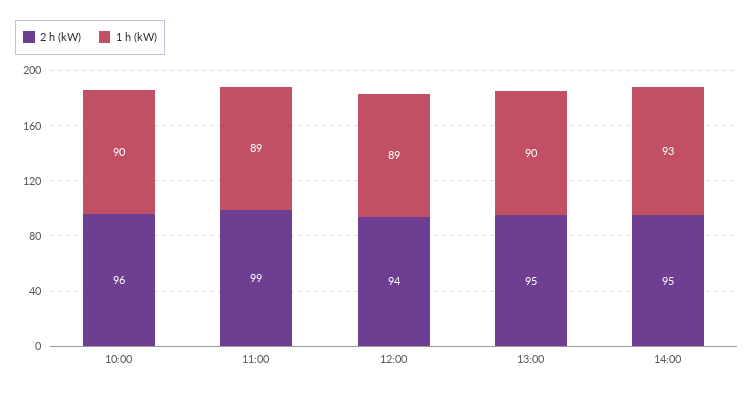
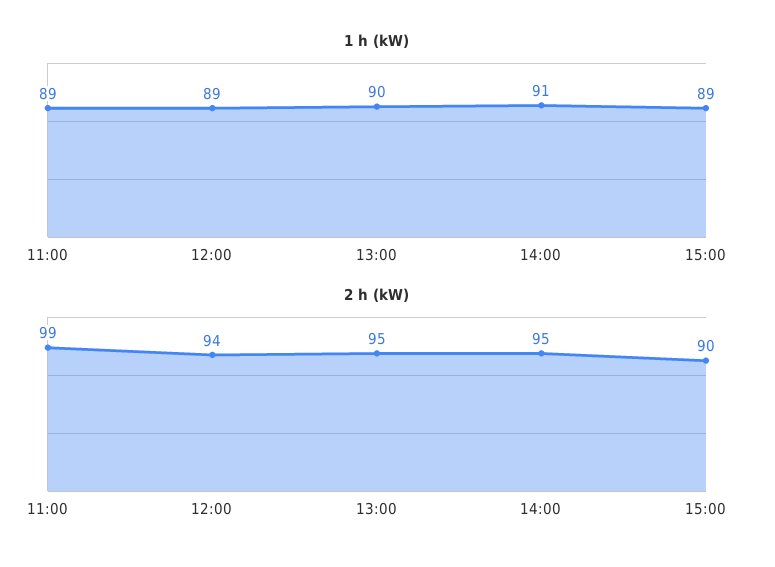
2 h (kW), 10:00: 96 -> none
1 h (kW), 10:00: 90 -> none
1 h (kW), 14:00: 93 -> 91
1 h (kW), 15:00: none -> 89
2 h (kW), 15:00: none -> 90

